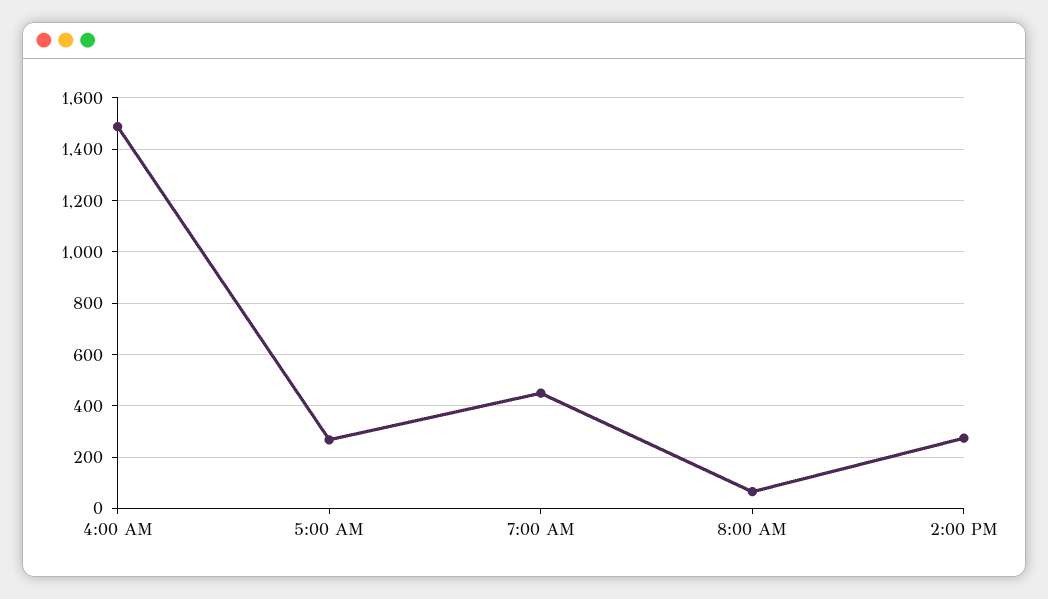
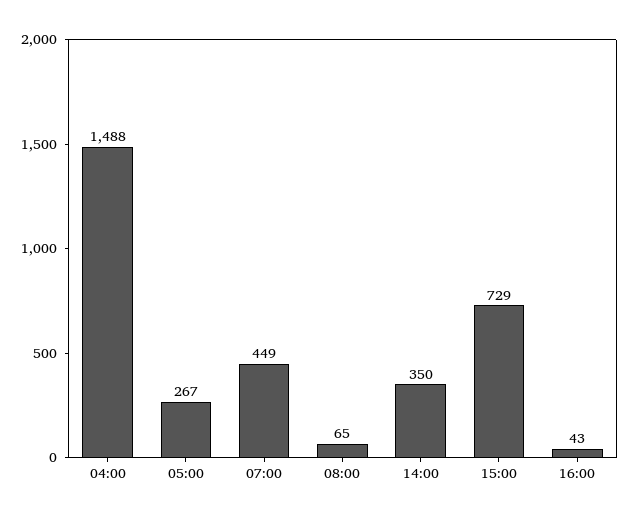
2:00 PM: 275 -> 350
15:00: none -> 729
16:00: none -> 43

